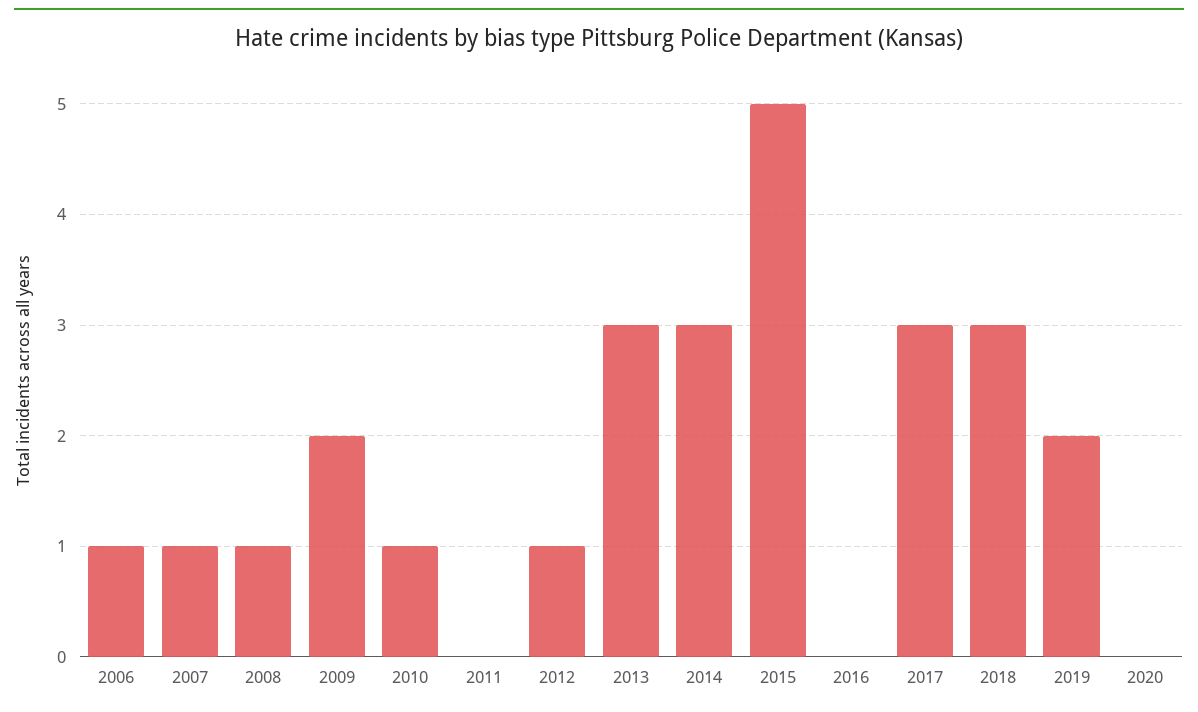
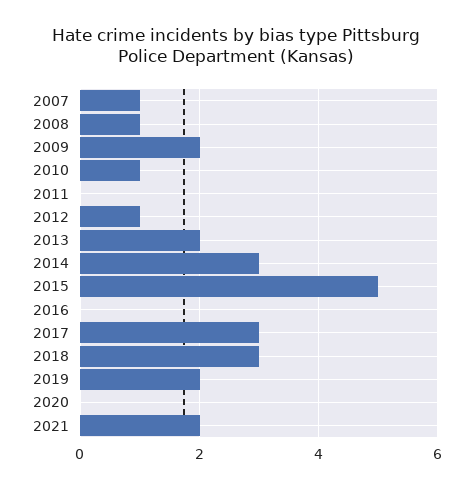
2006: 1 -> none
2013: 3 -> 2
2021: none -> 2

